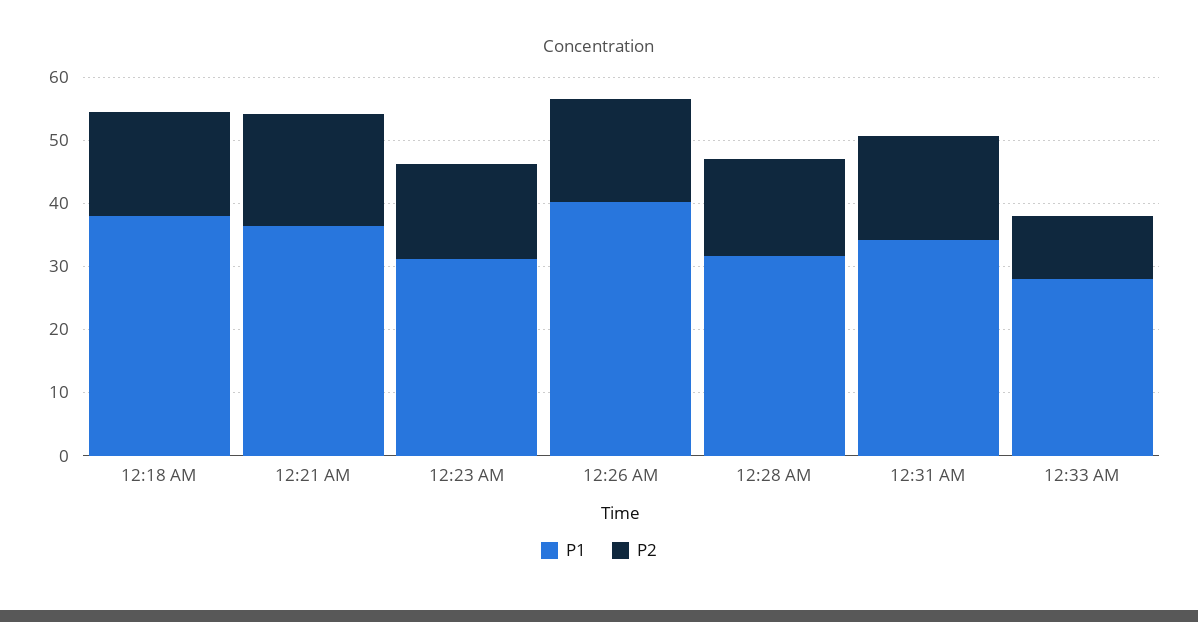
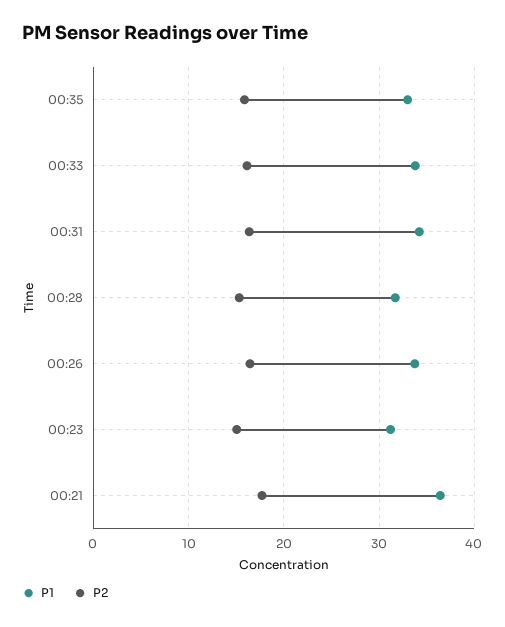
P1, 12:18 AM: 38 -> none
P2, 12:18 AM: 16 -> none
P1, 12:26 AM: 40 -> 34
P1, 12:33 AM: 28 -> 34
P2, 12:33 AM: 10 -> 16
P1, 00:35: none -> 33
P2, 00:35: none -> 16

